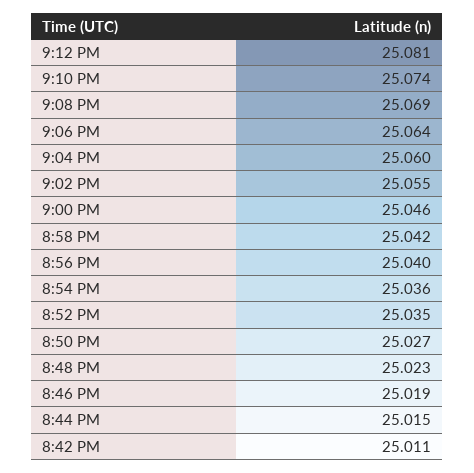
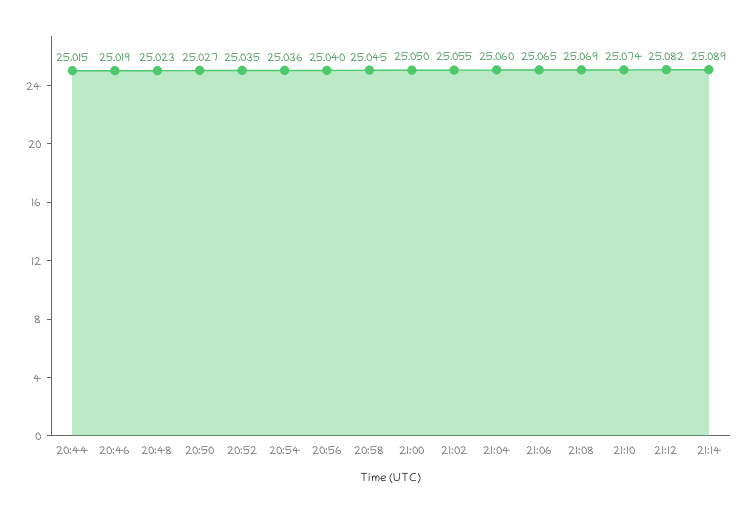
9:12 PM: 25.081 -> 25.082
9:06 PM: 25.064 -> 25.065
9:00 PM: 25.046 -> 25.05
8:58 PM: 25.042 -> 25.045
8:42 PM: 25.011 -> none
21:14: none -> 25.089

